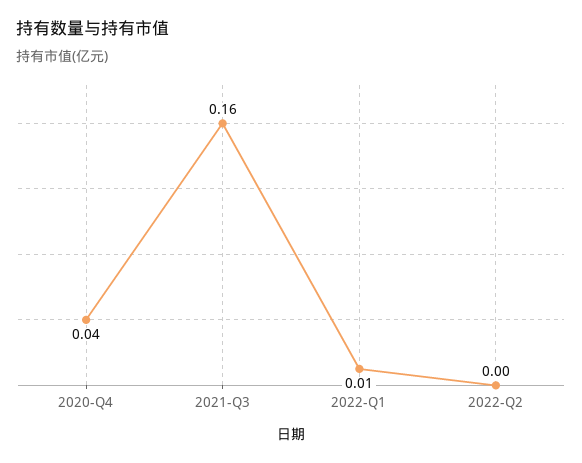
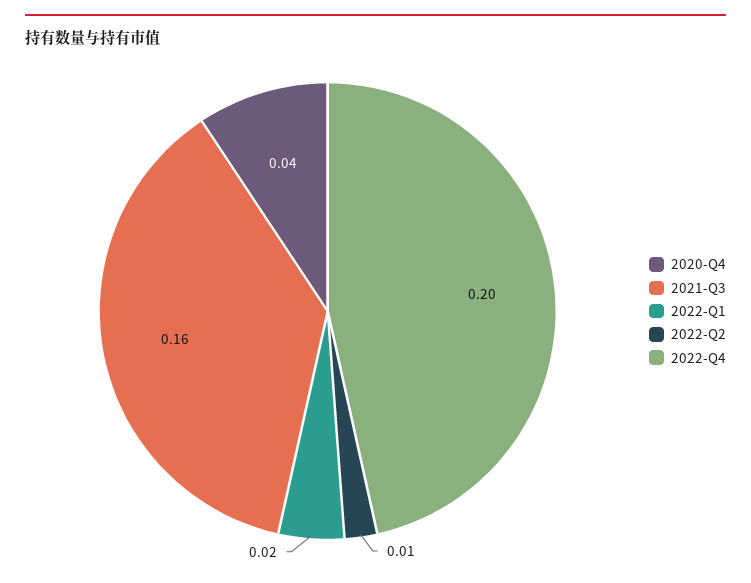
2022-Q1: 0.01 -> 0.02
2022-Q2: 0 -> 0.01
2022-Q4: none -> 0.2

